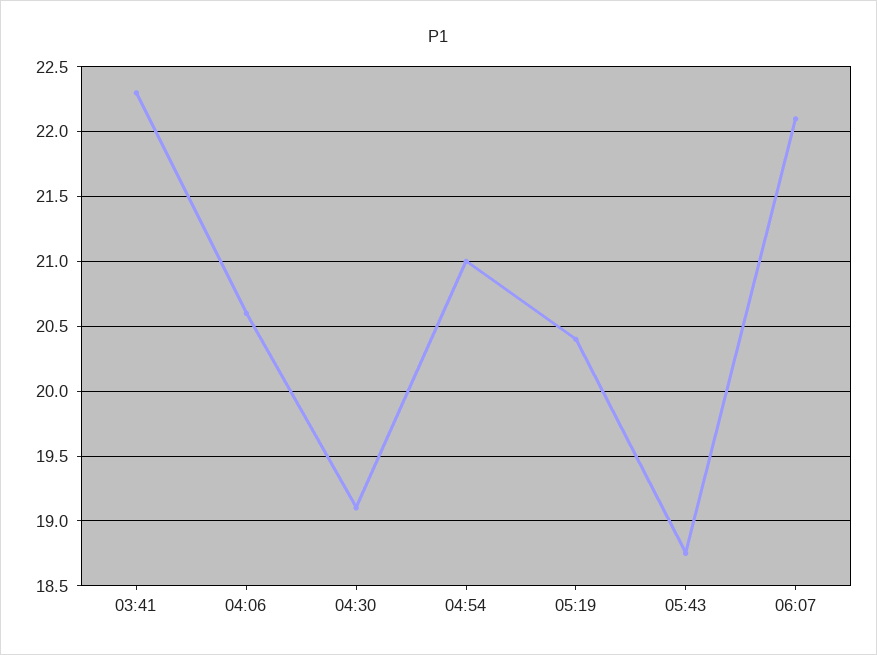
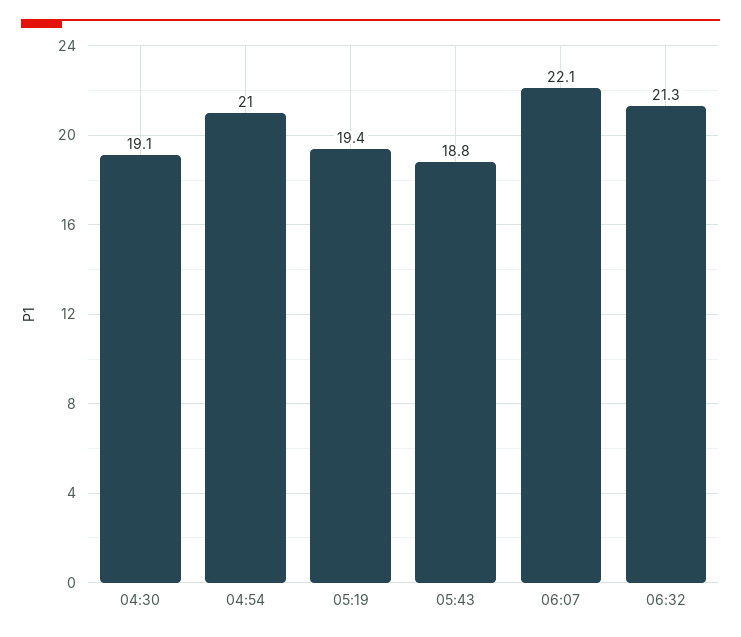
03:41: 22.3 -> none
04:06: 20.6 -> none
05:19: 20.4 -> 19.4
06:32: none -> 21.3

